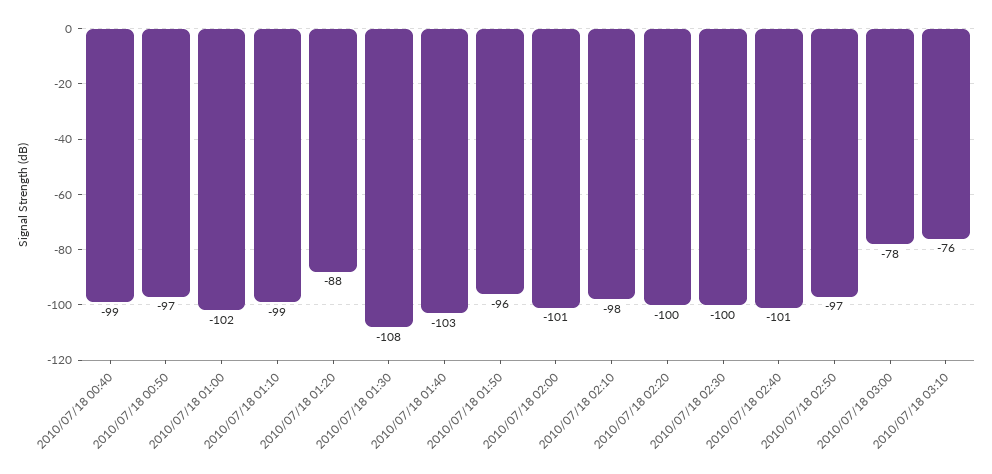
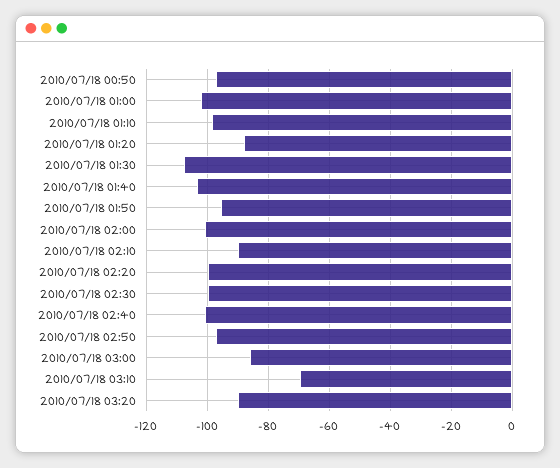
2010/07/18 00:40: -99 -> none
2010/07/18 02:10: -98 -> -90
2010/07/18 03:00: -78 -> -86
2010/07/18 03:10: -76 -> -70
2010/07/18 03:20: none -> -90

